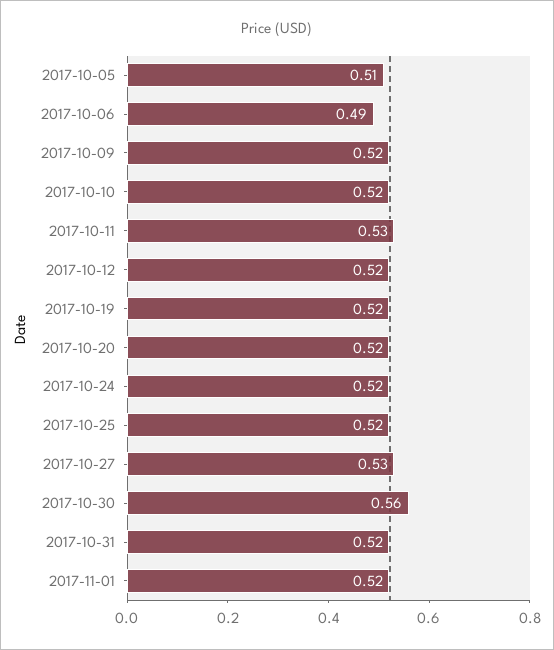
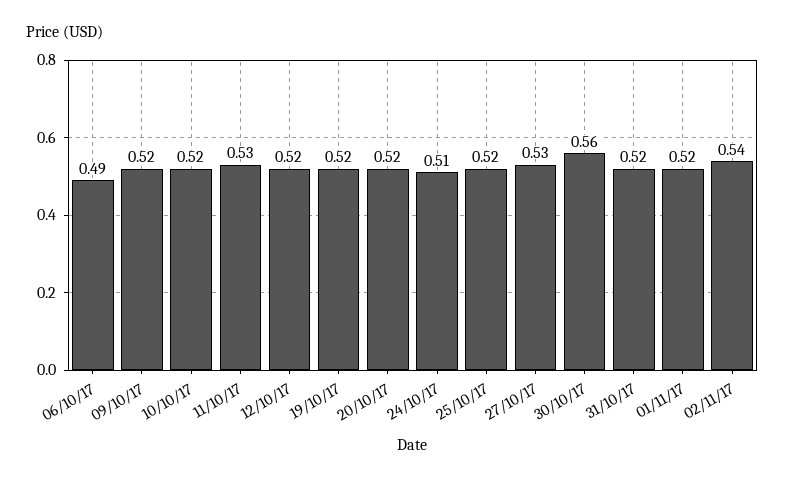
2017-10-05: 0.51 -> none
2017-10-24: 0.52 -> 0.51
02/11/17: none -> 0.54

